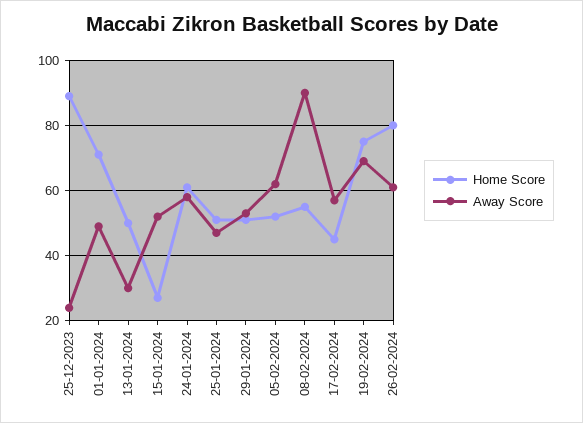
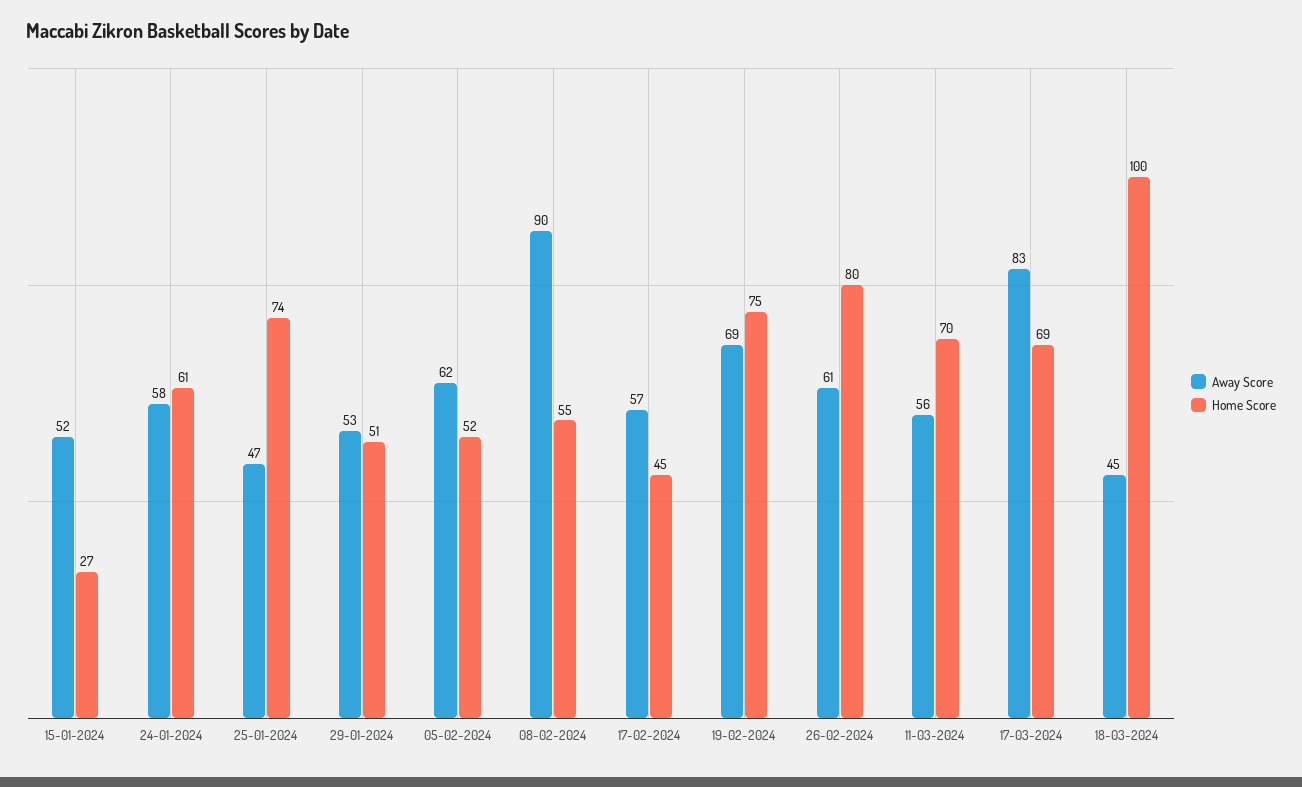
Home Score, 25-12-2023: 90 -> none
Away Score, 25-12-2023: 25 -> none
Home Score, 01-01-2024: 70 -> none
Away Score, 01-01-2024: 50 -> none
Home Score, 13-01-2024: 50 -> none
Away Score, 13-01-2024: 30 -> none
Home Score, 25-01-2024: 50 -> 74
Away Score, 11-03-2024: none -> 56
Home Score, 11-03-2024: none -> 70
Away Score, 17-03-2024: none -> 83
Home Score, 17-03-2024: none -> 69
Away Score, 18-03-2024: none -> 45
Home Score, 18-03-2024: none -> 100

